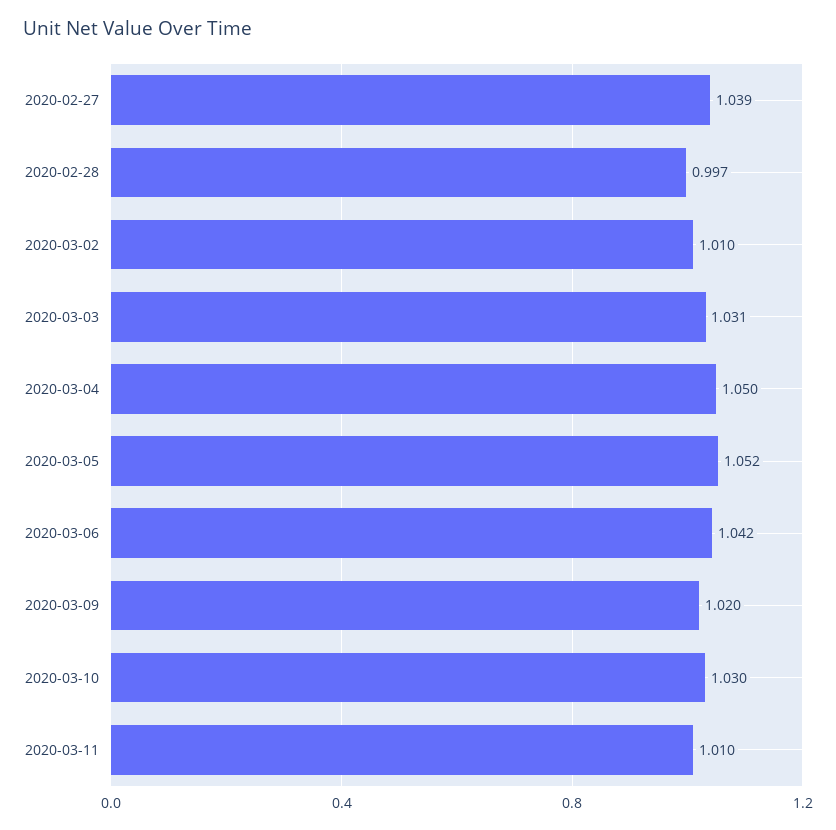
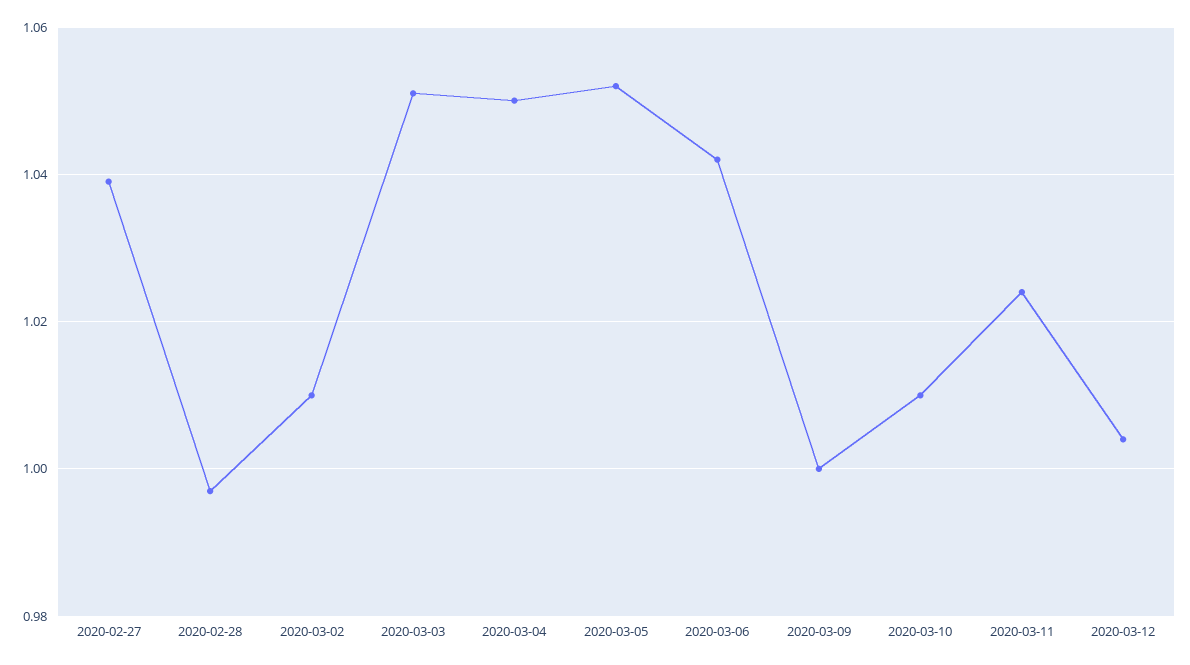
2020-03-03: 1.031 -> 1.05
2020-03-09: 1.02 -> 1
2020-03-10: 1.03 -> 1.01
2020-03-11: 1.01 -> 1.025
2020-03-12: none -> 1.005

